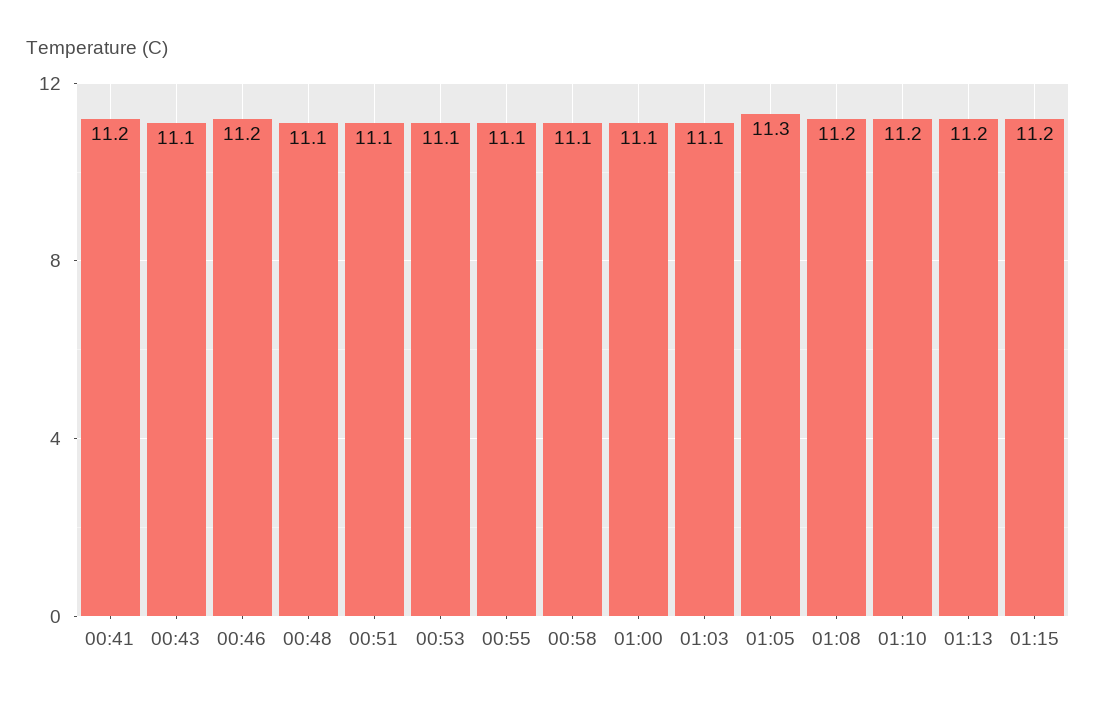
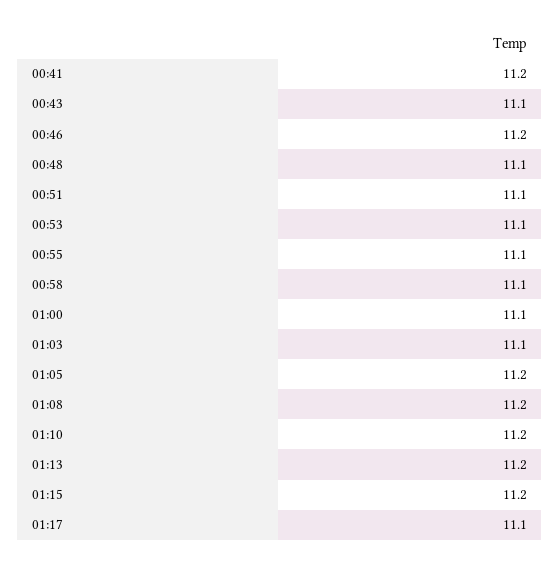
01:05: 11.3 -> 11.2
01:17: none -> 11.1

